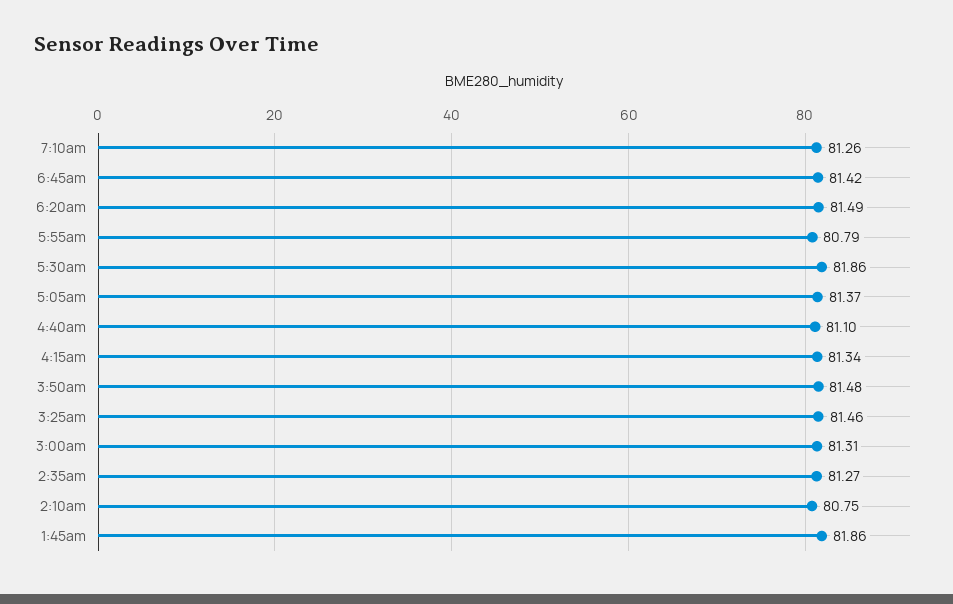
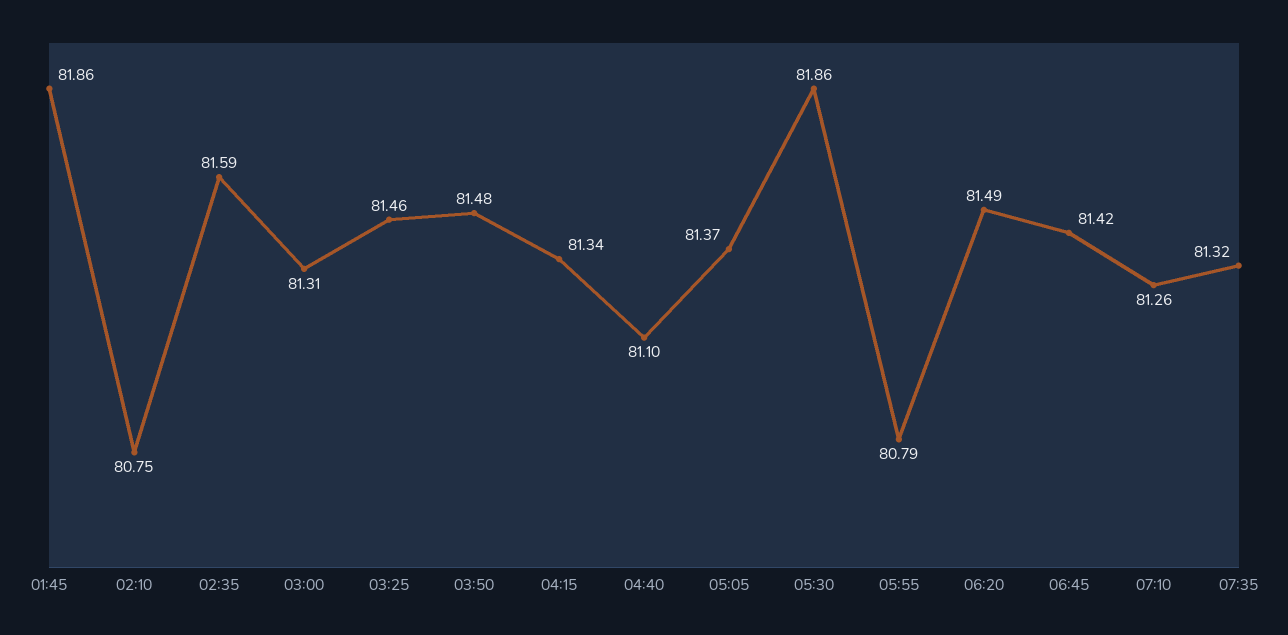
2:35am: 81.27 -> 81.59
07:35: none -> 81.32

